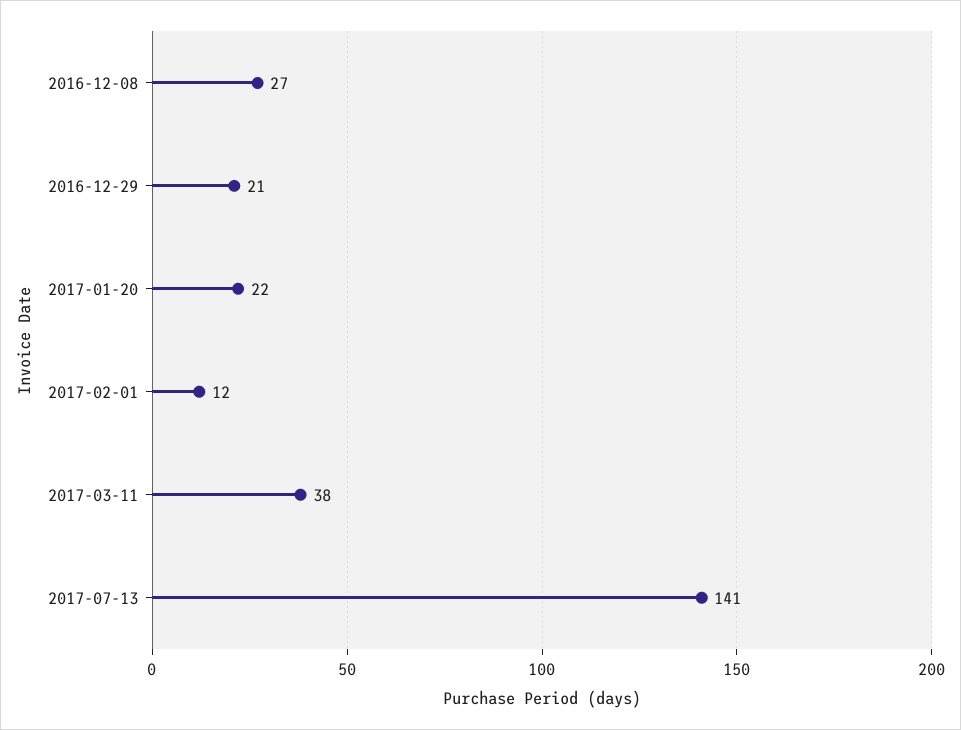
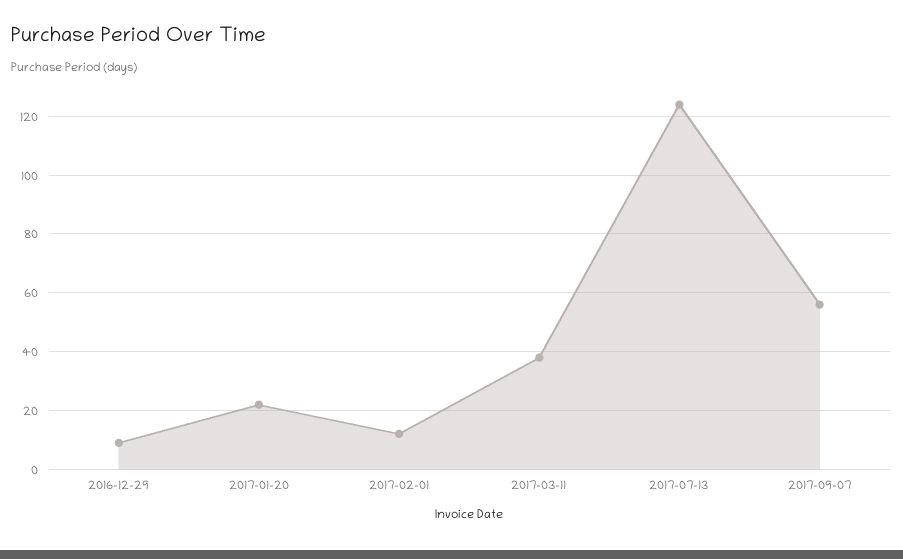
2016-12-08: 27 -> none
2016-12-29: 21 -> 10
2017-07-13: 141 -> 125
2017-09-07: none -> 55

